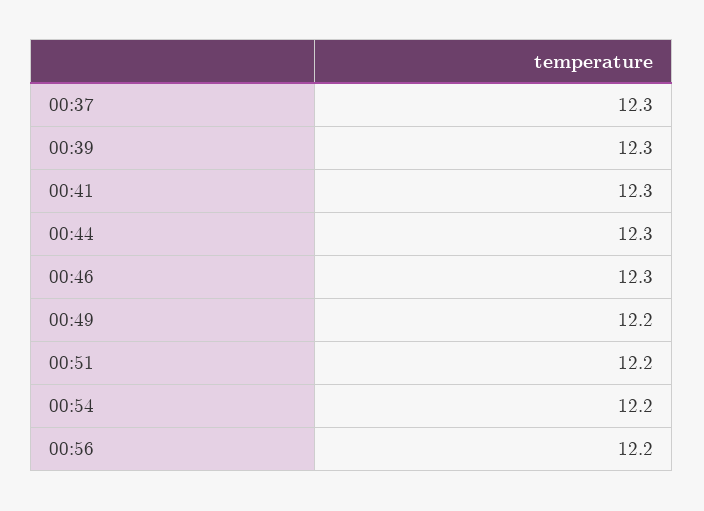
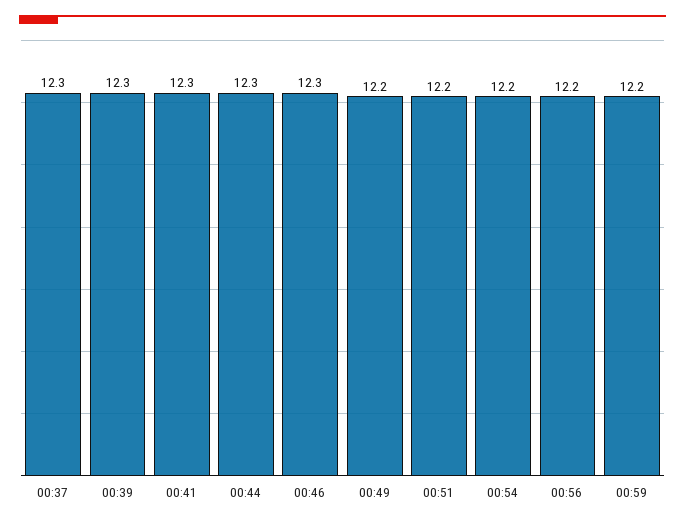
00:59: none -> 12.2

